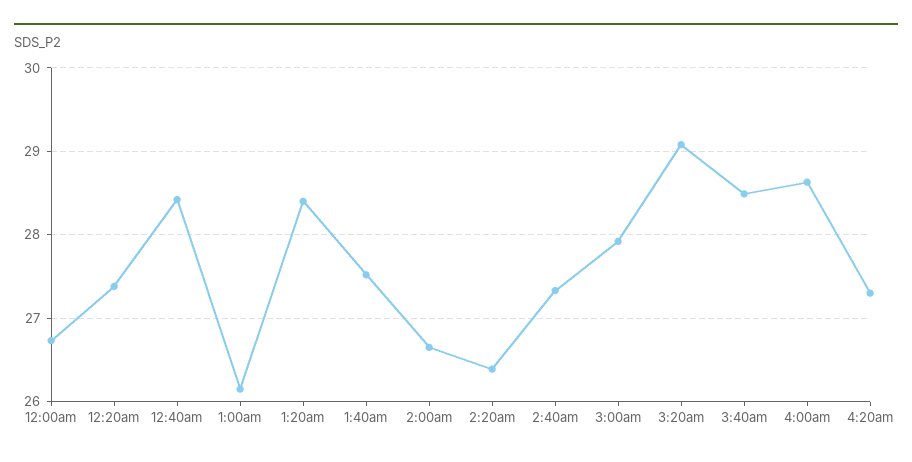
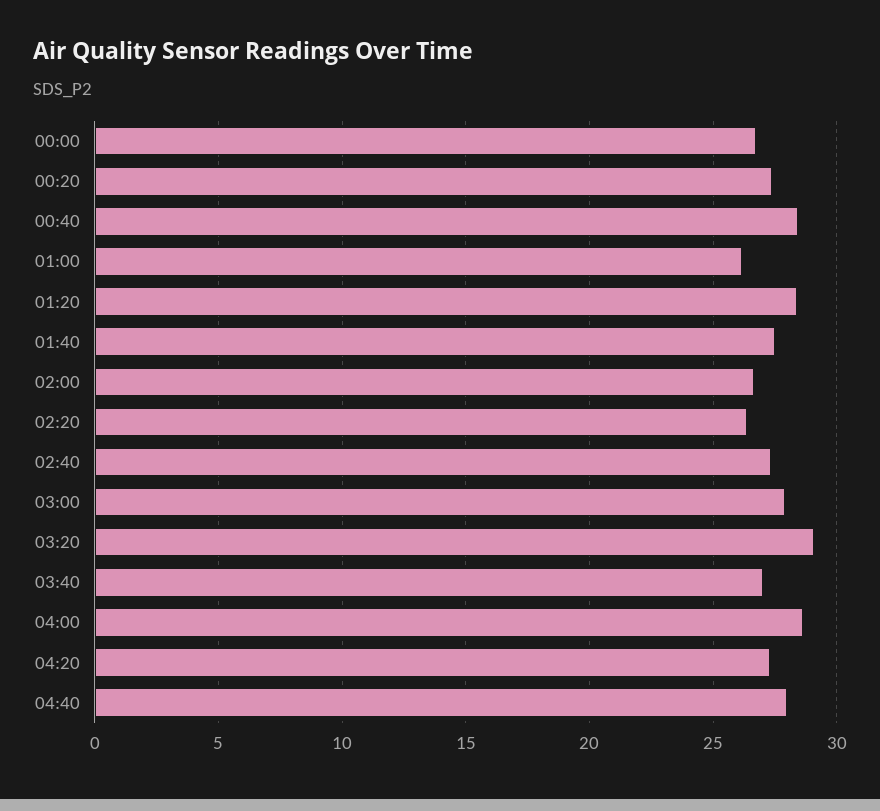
3:40am: 28.5 -> 27
04:40: none -> 28

